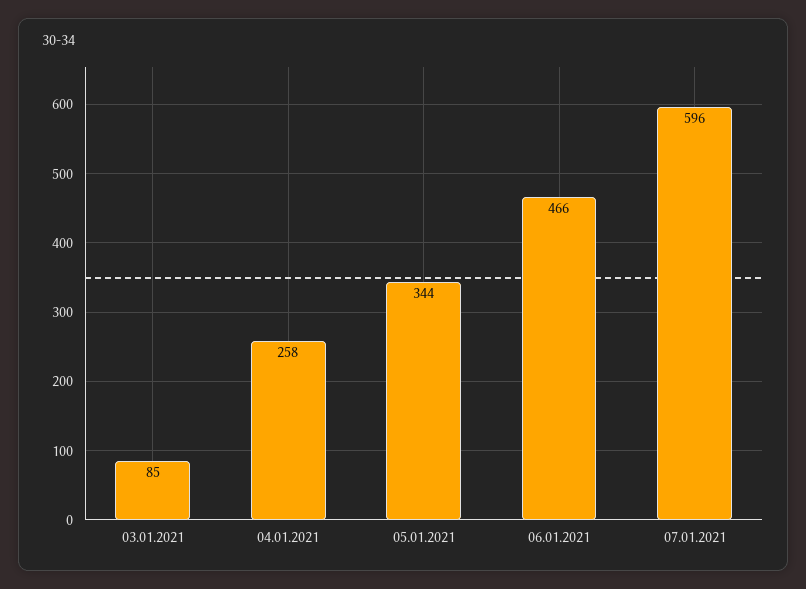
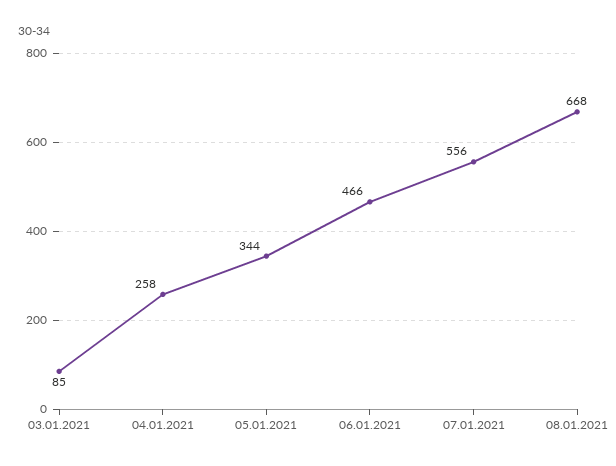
07.01.2021: 596 -> 556
08.01.2021: none -> 668

